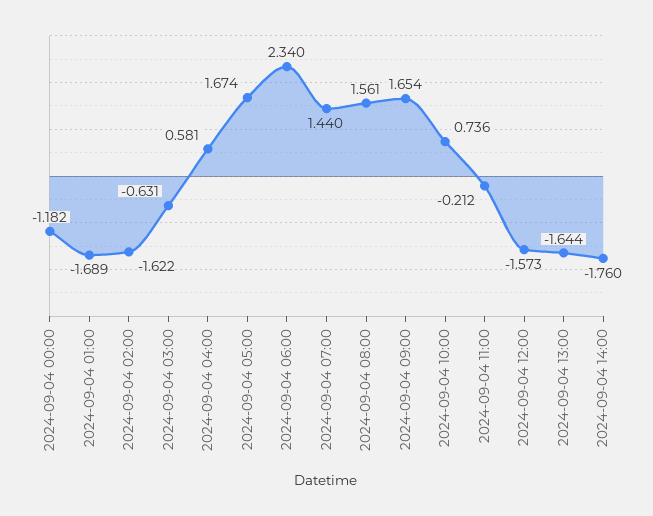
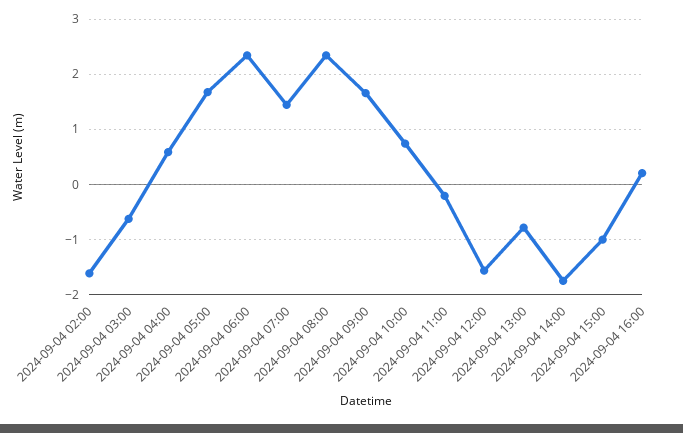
2024-09-04 00:00: -1.182 -> none
2024-09-04 01:00: -1.689 -> none
2024-09-04 08:00: 1.561 -> 2.4
2024-09-04 13:00: -1.644 -> -0.8
2024-09-04 15:00: none -> -1
2024-09-04 16:00: none -> 0.2

